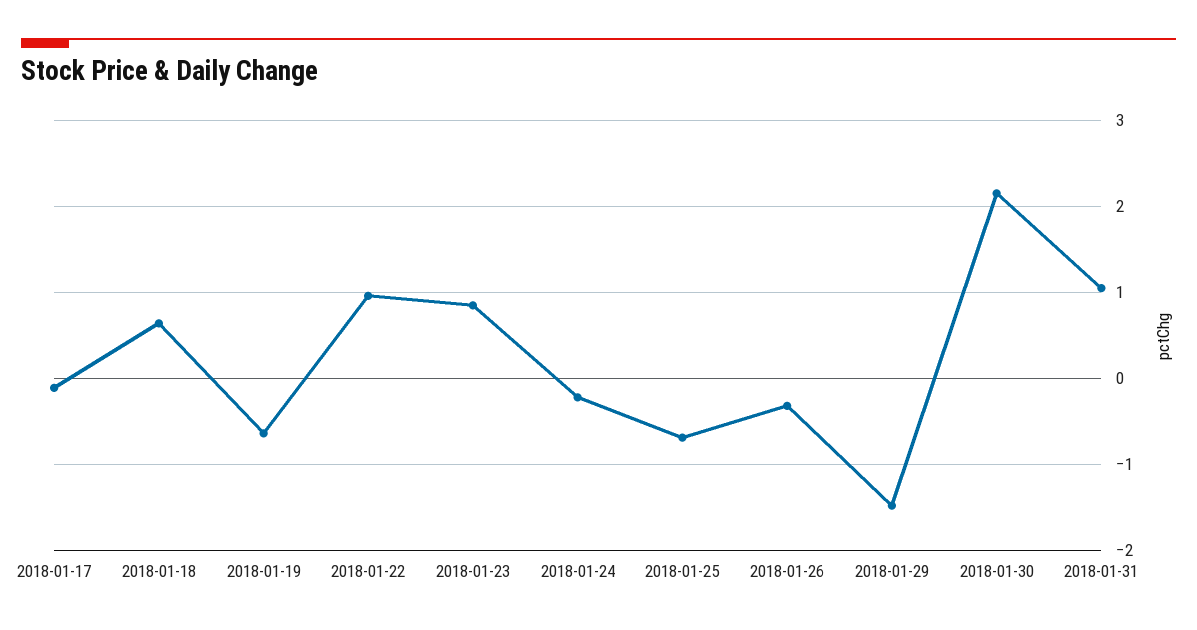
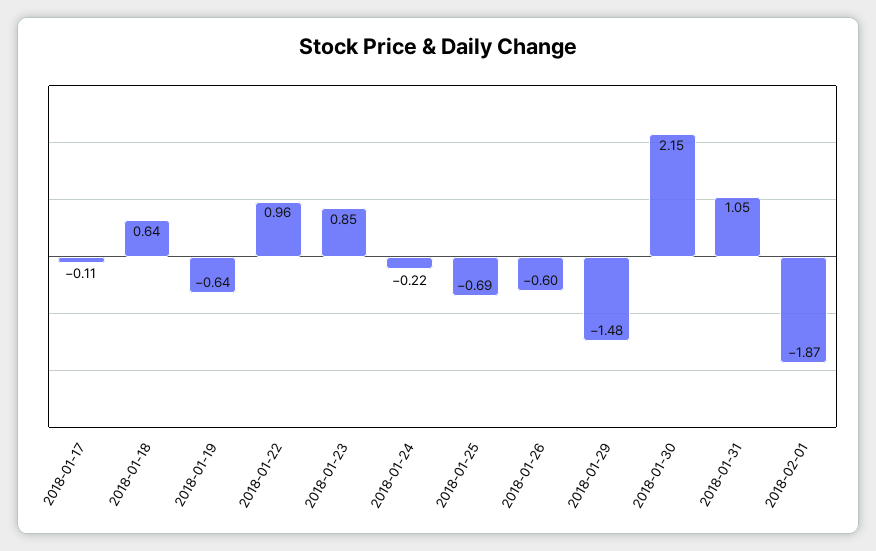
2018-01-26: -0.3 -> -0.6
2018-02-01: none -> -1.87

